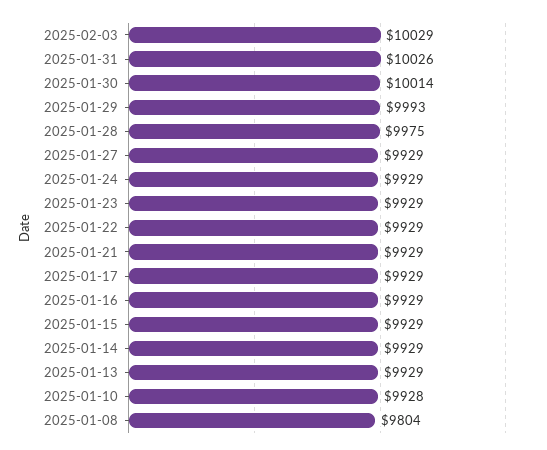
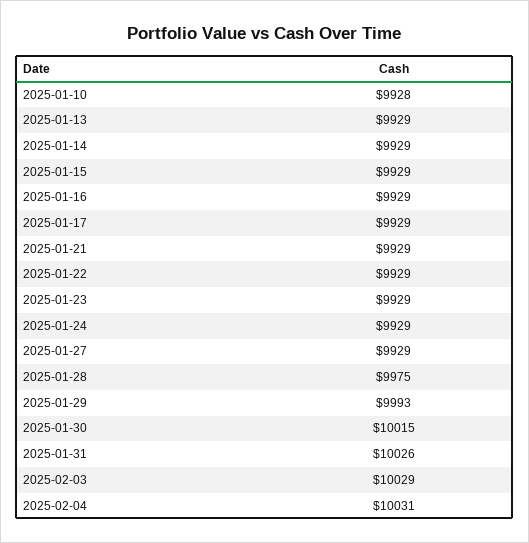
2025-01-30: 10014 -> 10015
2025-01-08: 9804 -> none
2025-02-04: none -> 10031

